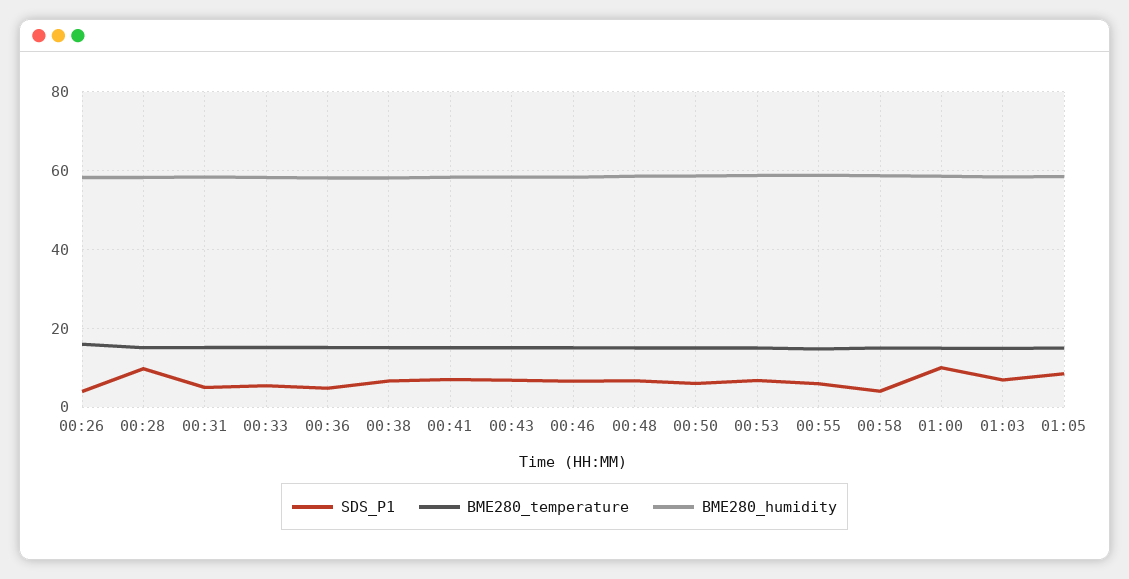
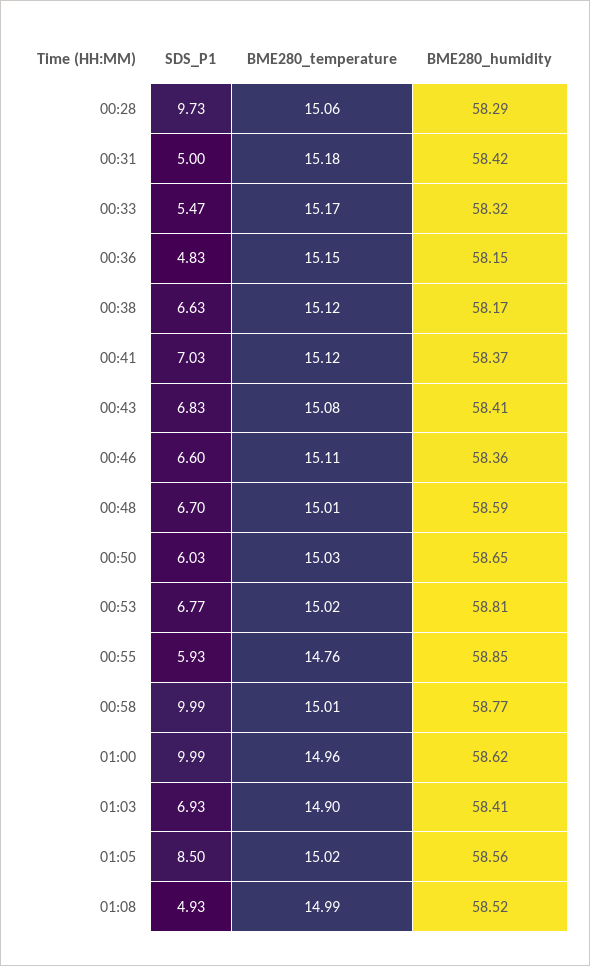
SDS_P1, 00:26: 4 -> none
BME280_temperature, 00:26: 16 -> none
BME280_humidity, 00:26: 58 -> none
SDS_P1, 00:58: 4 -> 9.99
SDS_P1, 01:08: none -> 4.93
BME280_temperature, 01:08: none -> 14.99
BME280_humidity, 01:08: none -> 58.52

